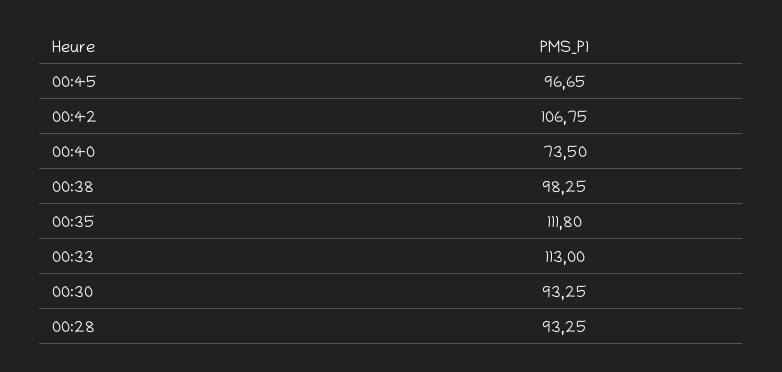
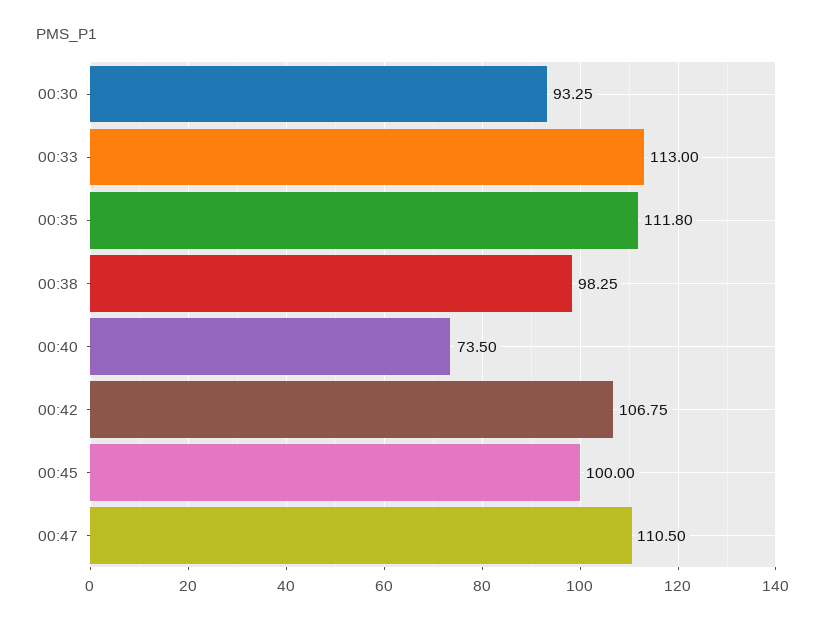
00:45: 96.65 -> 100
00:28: 93.25 -> none
00:47: none -> 110.5

